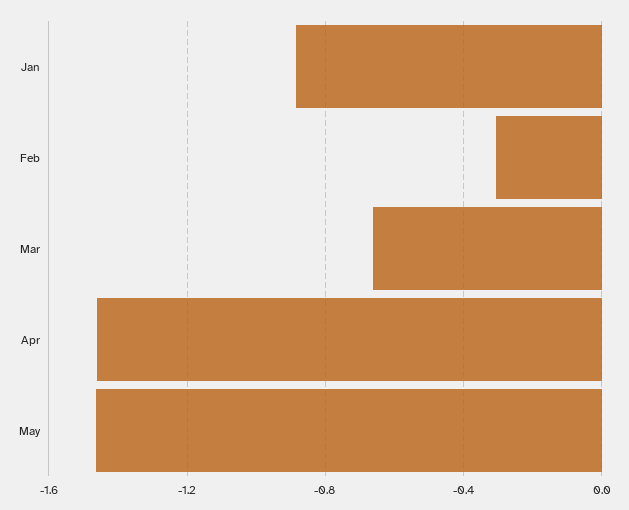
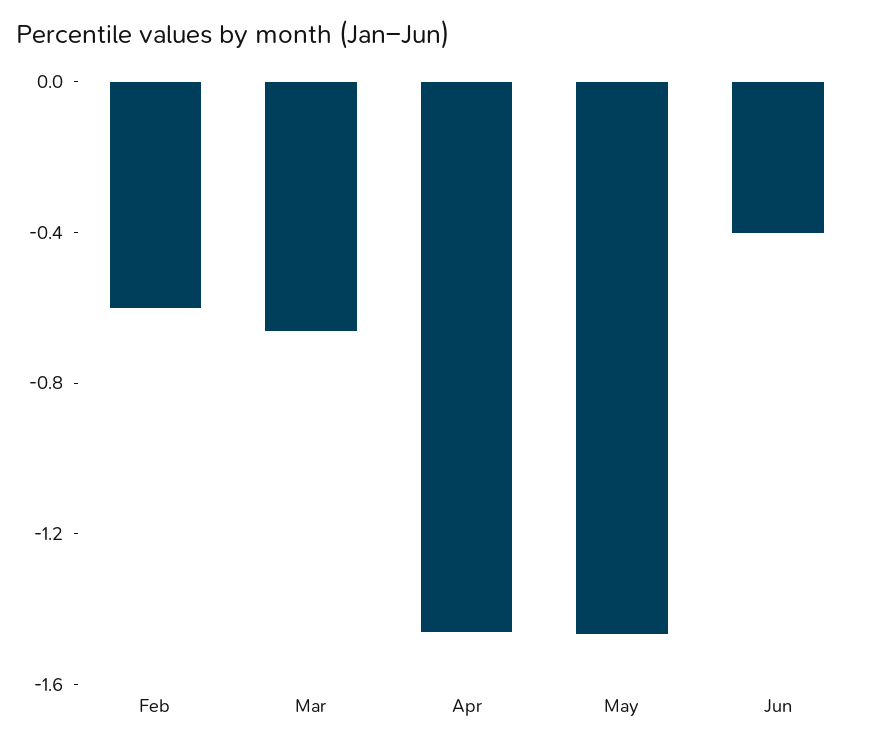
Jan: -0.9 -> none
Feb: -0.3 -> -0.6
Jun: none -> -0.4

